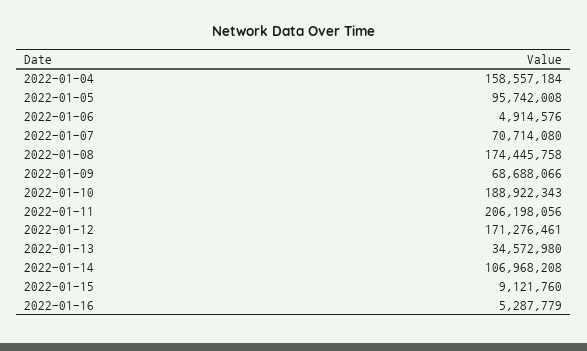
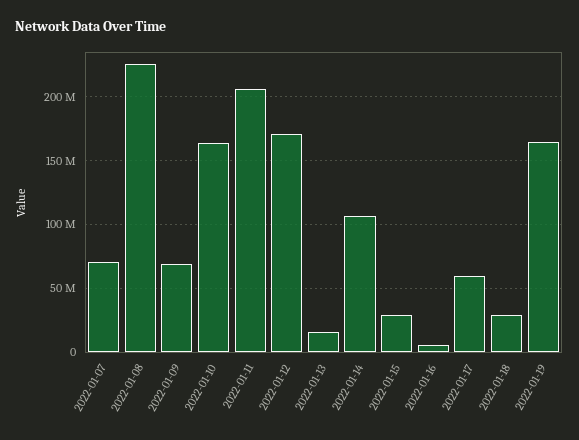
2022-01-04: 158557184 -> none
2022-01-05: 95742008 -> none
2022-01-06: 4914576 -> none
2022-01-08: 174445758 -> 225000000
2022-01-10: 188922343 -> 165000000
2022-01-13: 34572980 -> 15000000
2022-01-15: 9121760 -> 30000000
2022-01-17: none -> 60000000
2022-01-18: none -> 30000000
2022-01-19: none -> 165000000

